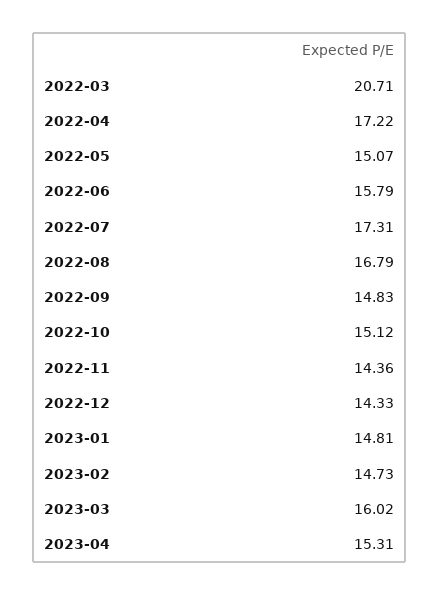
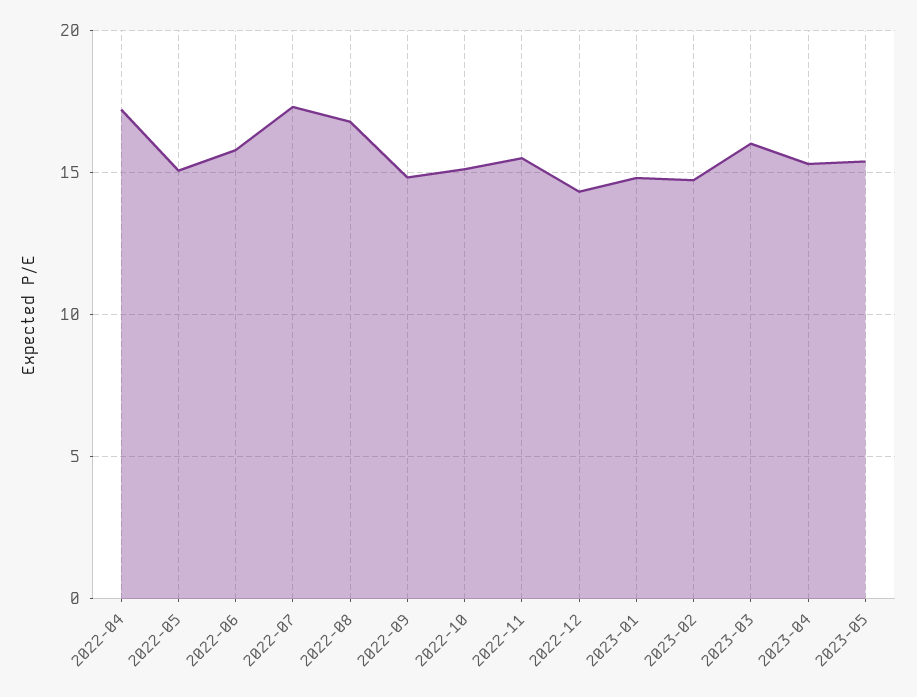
2022-03: 20.71 -> none
2022-11: 14.36 -> 15.5
2023-05: none -> 15.5

